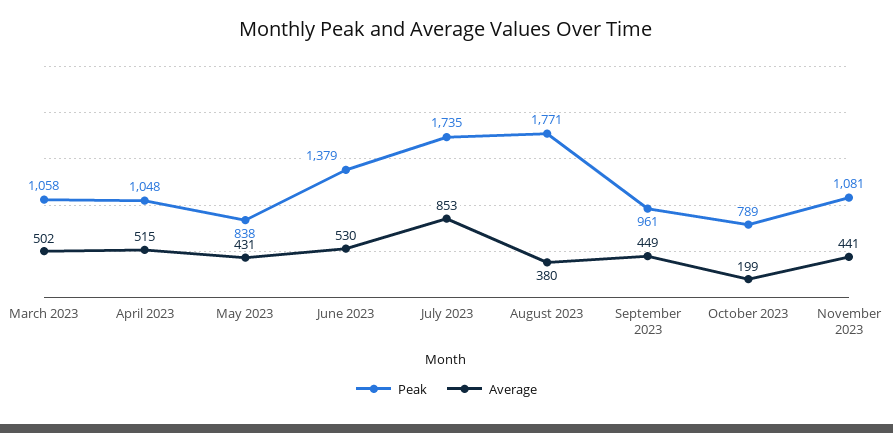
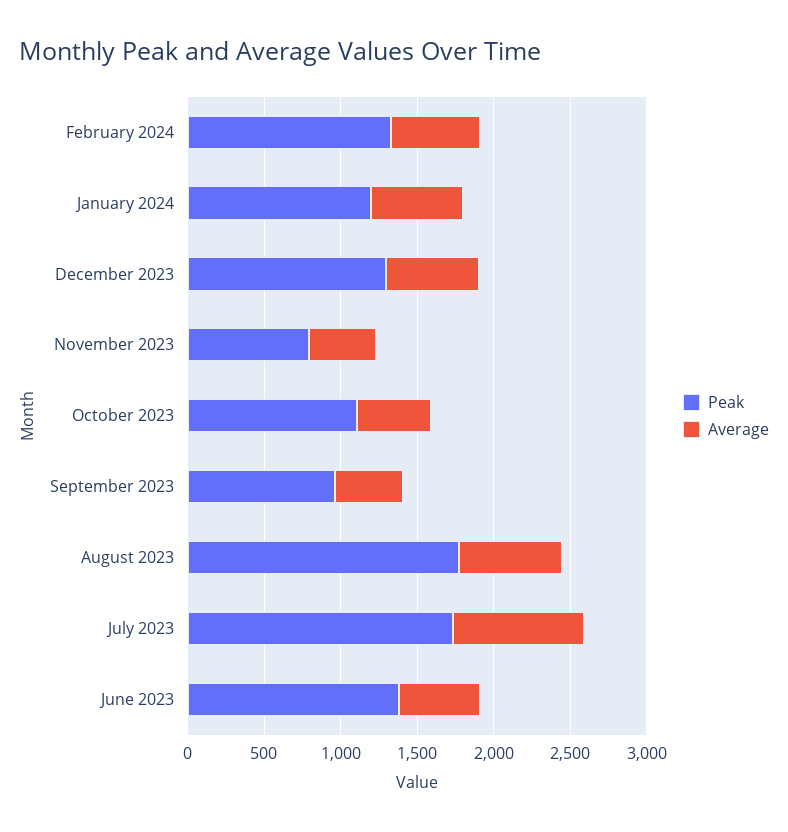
Peak, March 2023: 1058 -> none
Average, March 2023: 502 -> none
Peak, April 2023: 1048 -> none
Average, April 2023: 515 -> none
Peak, May 2023: 838 -> none
Average, May 2023: 431 -> none
Average, August 2023: 380 -> 700
Peak, October 2023: 789 -> 1100
Average, October 2023: 199 -> 500
Peak, November 2023: 1081 -> 800
Peak, February 2024: none -> 1300
Average, February 2024: none -> 600
Peak, January 2024: none -> 1200
Average, January 2024: none -> 600
Peak, December 2023: none -> 1300
Average, December 2023: none -> 600

